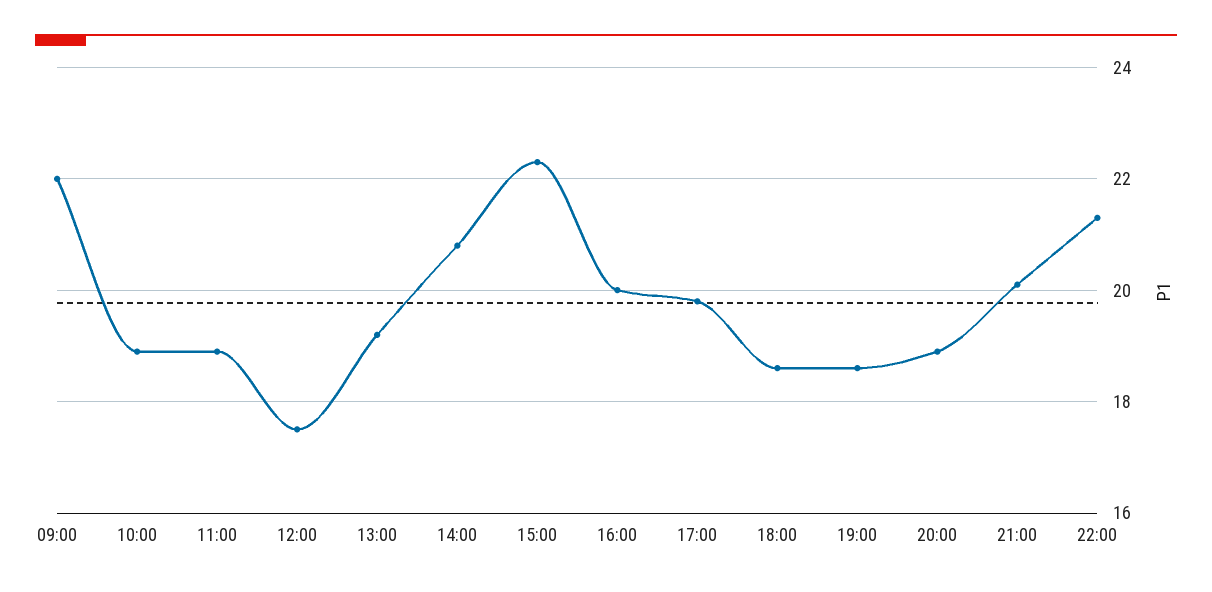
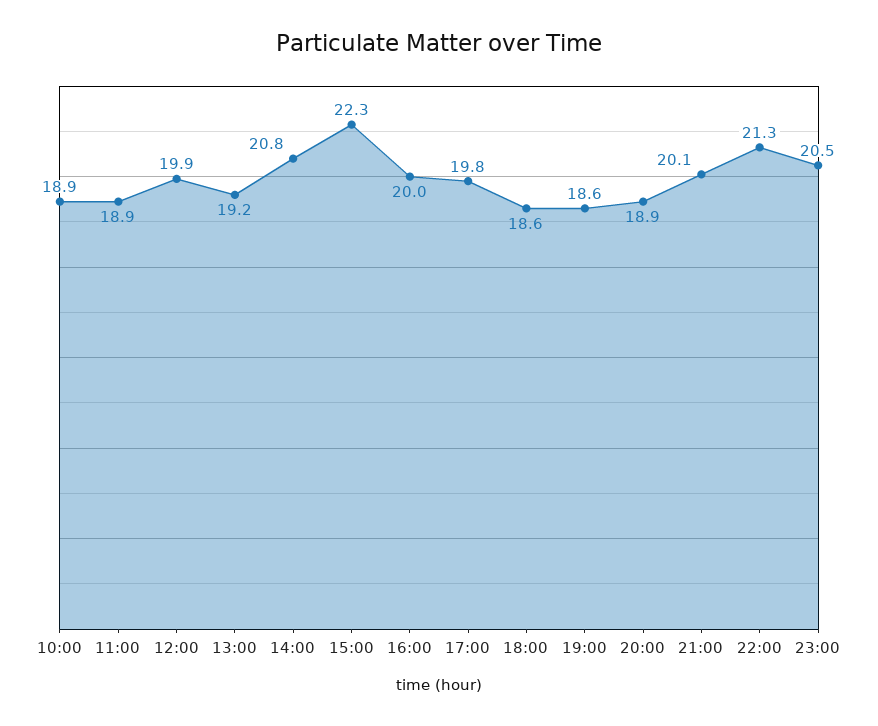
09:00: 22 -> none
12:00: 17.5 -> 19.9
23:00: none -> 20.5

